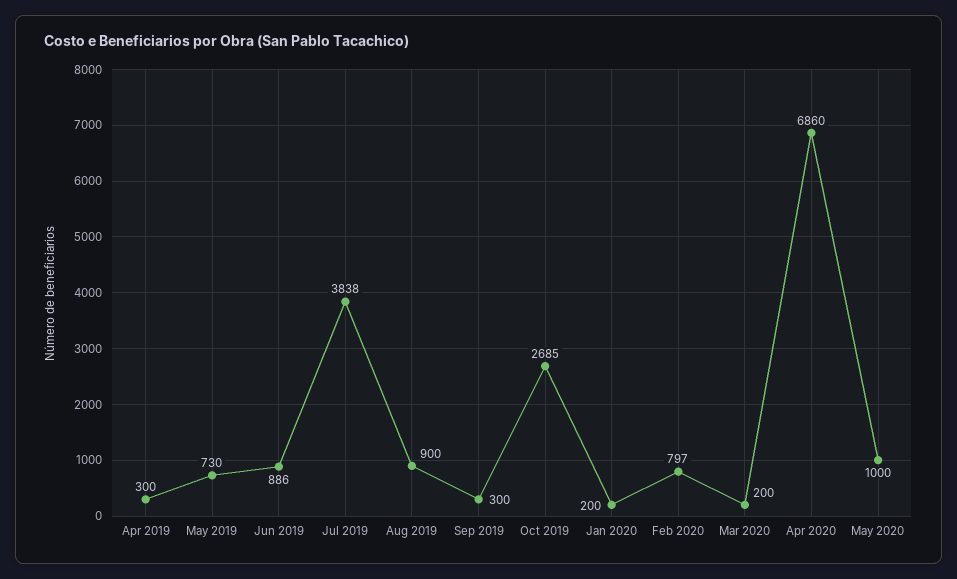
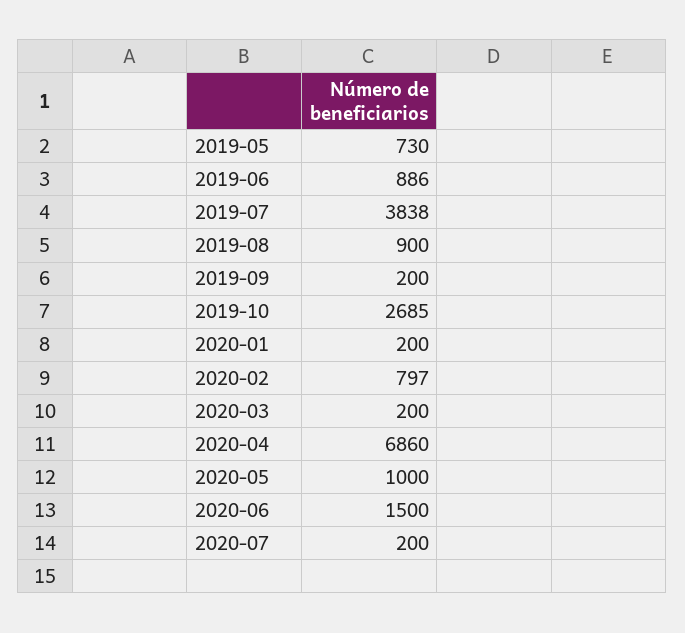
Apr 2019: 300 -> none
Sep 2019: 300 -> 200
2020-06: none -> 1500
2020-07: none -> 200

